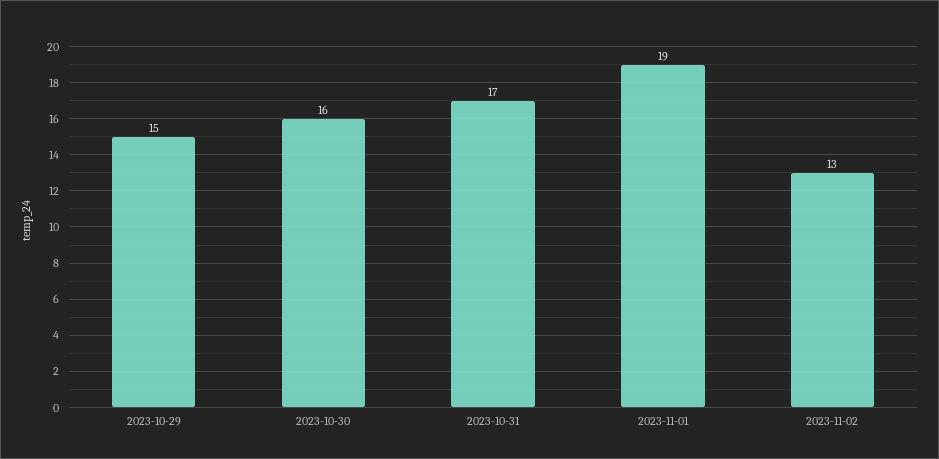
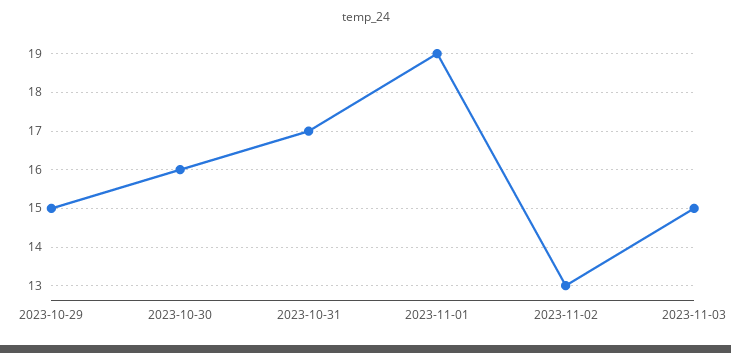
2023-11-03: none -> 15

